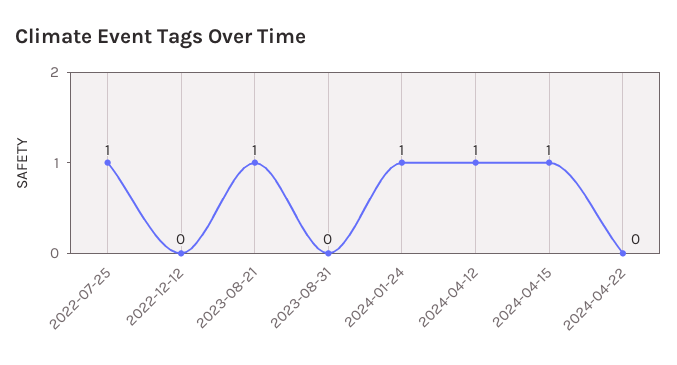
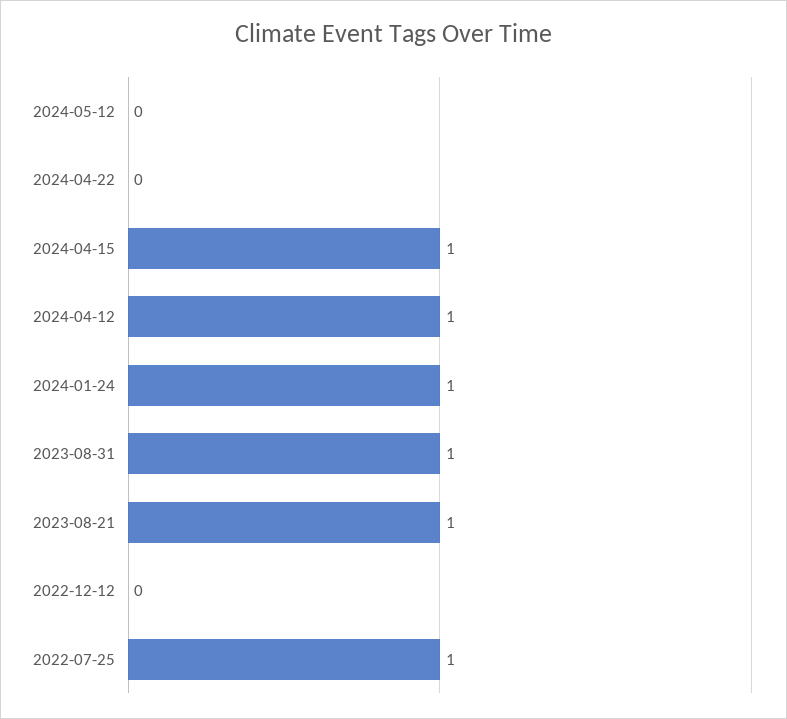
2023-08-31: 0 -> 1
2024-05-12: none -> 0

